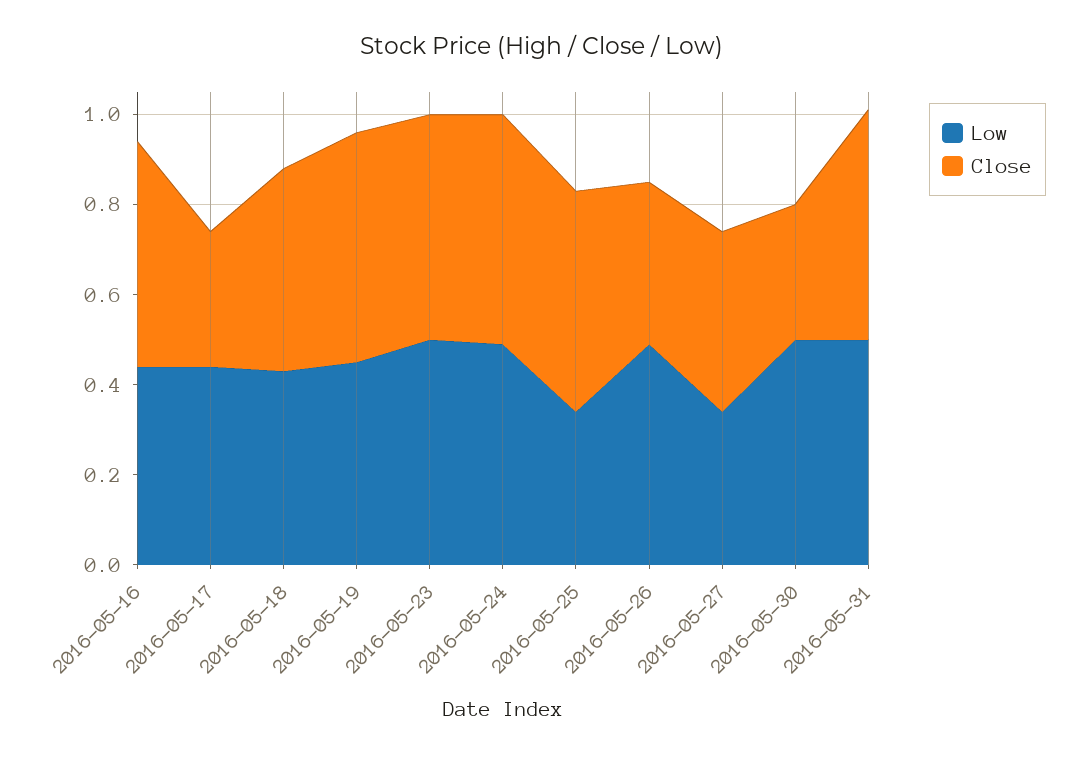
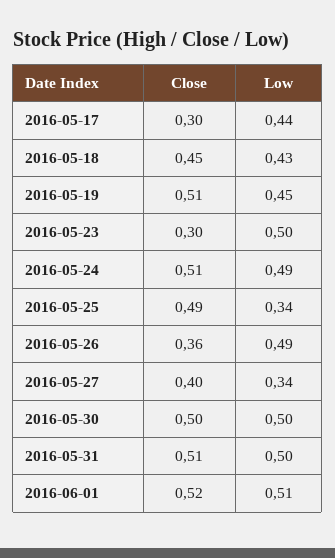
Low, 2016-05-16: 0.45 -> none
Close, 2016-05-16: 0.5 -> none
Close, 2016-05-23: 0.5 -> 0.3
Close, 2016-05-30: 0.3 -> 0.5
Close, 2016-06-01: none -> 0.52
Low, 2016-06-01: none -> 0.51

